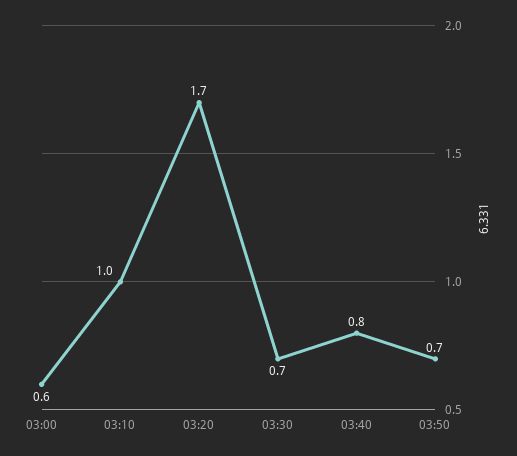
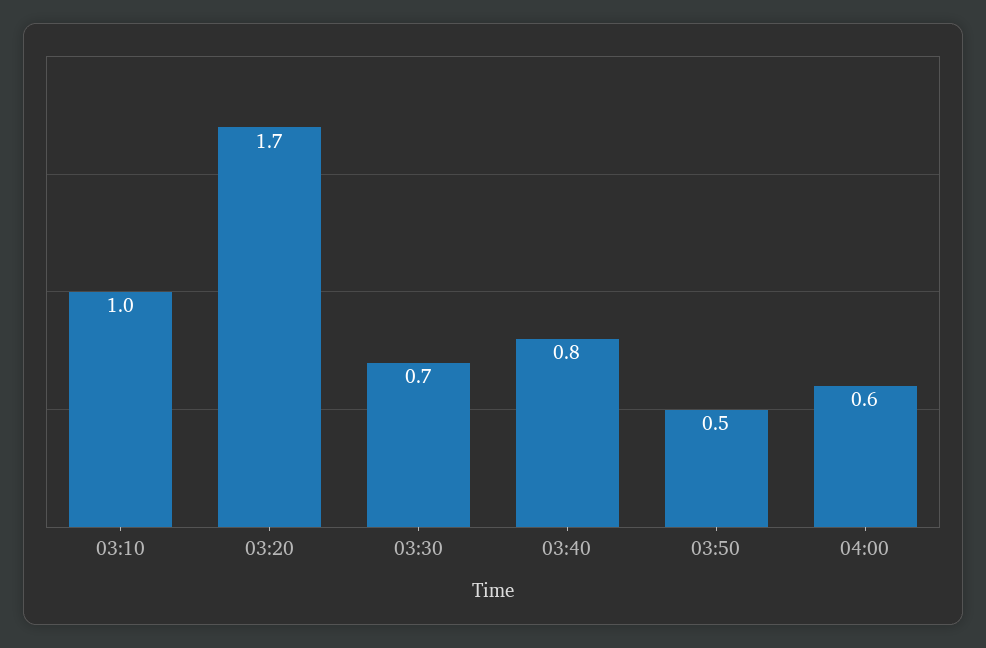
03:00: 0.6 -> none
03:50: 0.7 -> 0.5
04:00: none -> 0.6

